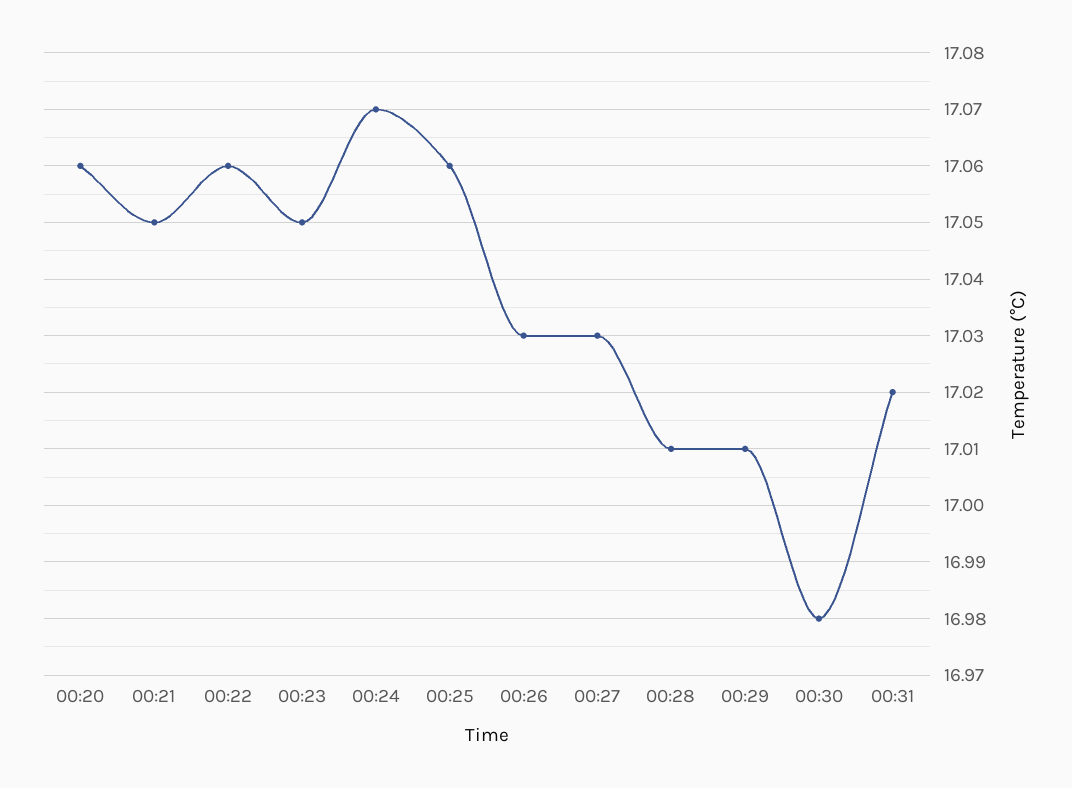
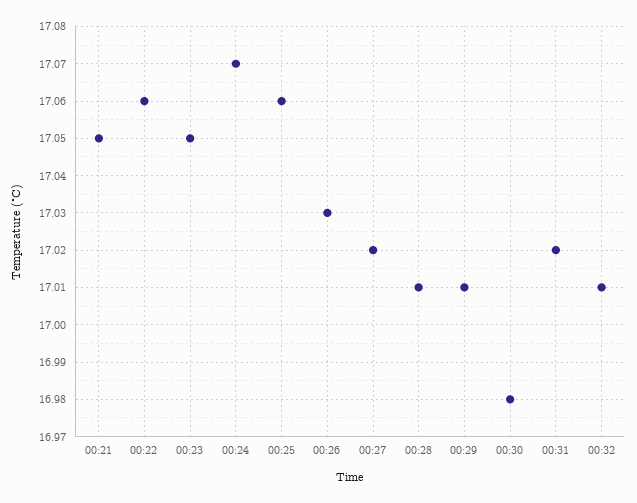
00:20: 17.06 -> none
00:27: 17.03 -> 17.02
00:32: none -> 17.01

